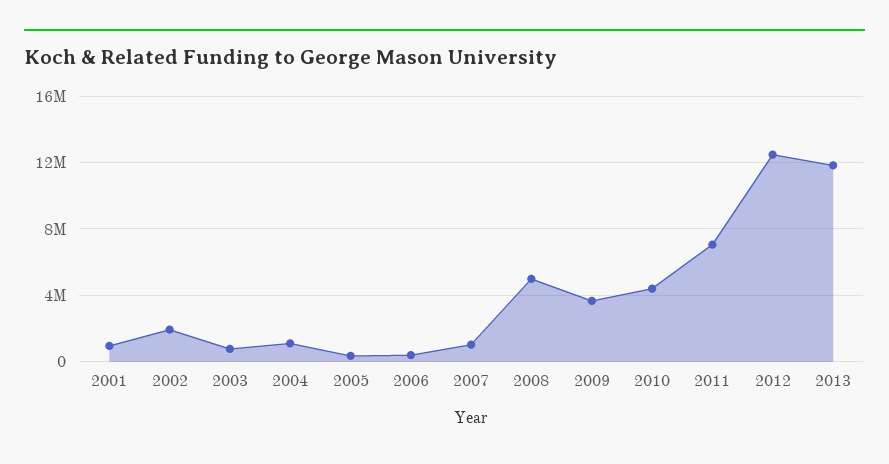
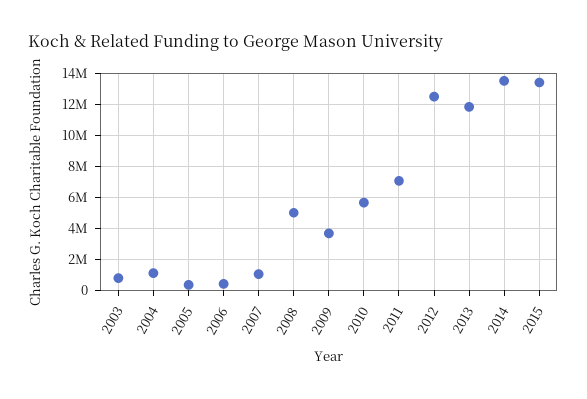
2001: 1000000 -> none
2002: 2000000 -> none
2010: 4500000 -> 5500000
2014: none -> 13500000
2015: none -> 13500000

